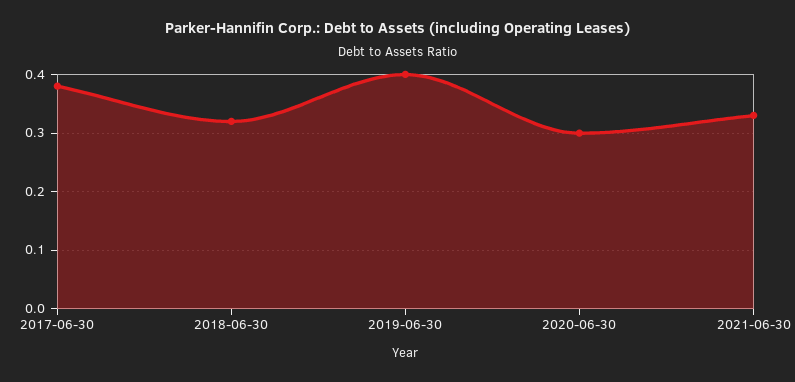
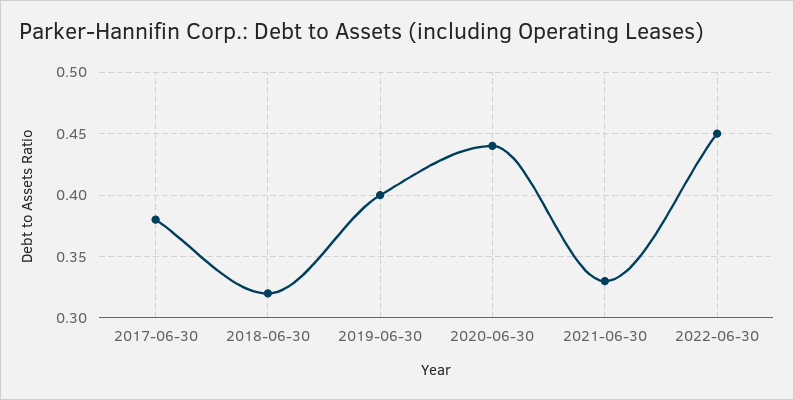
2020-06-30: 0.3 -> 0.44
2022-06-30: none -> 0.45

